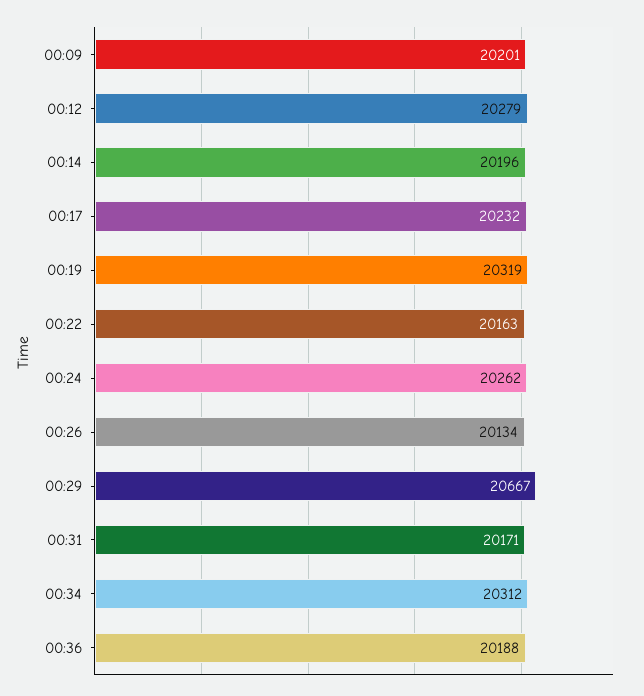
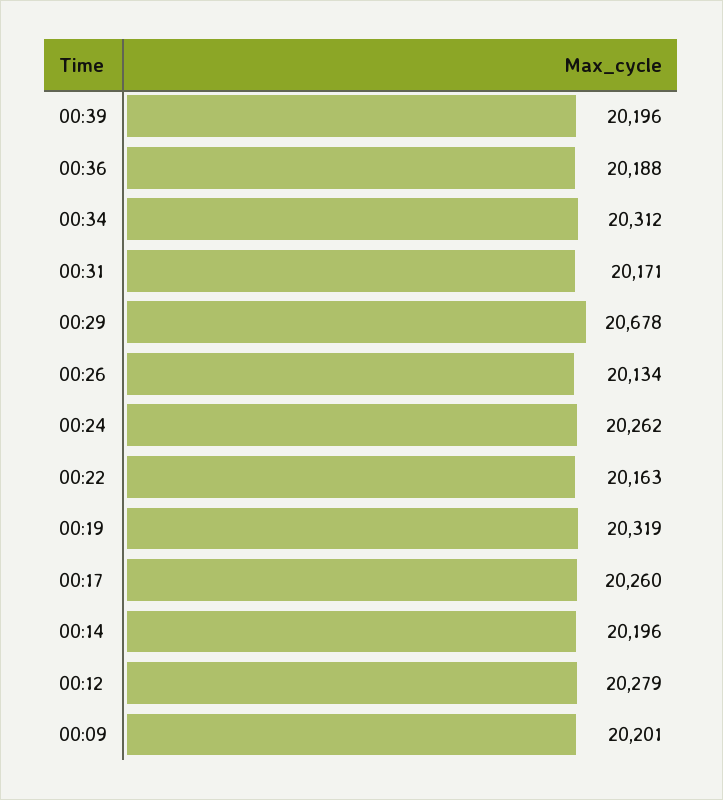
00:17: 20232 -> 20260
00:29: 20667 -> 20678
00:39: none -> 20196

